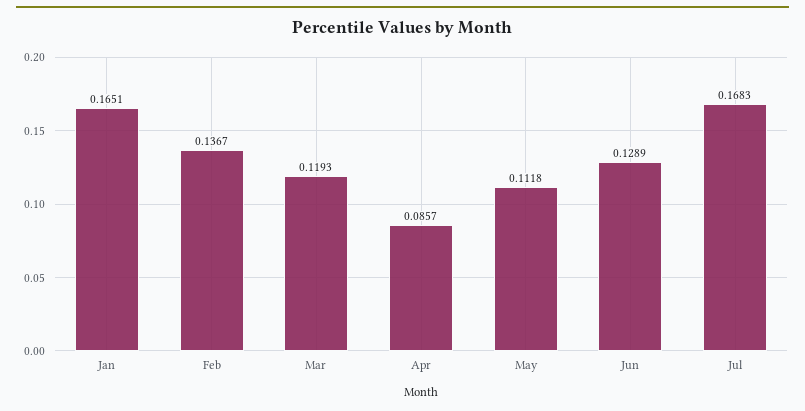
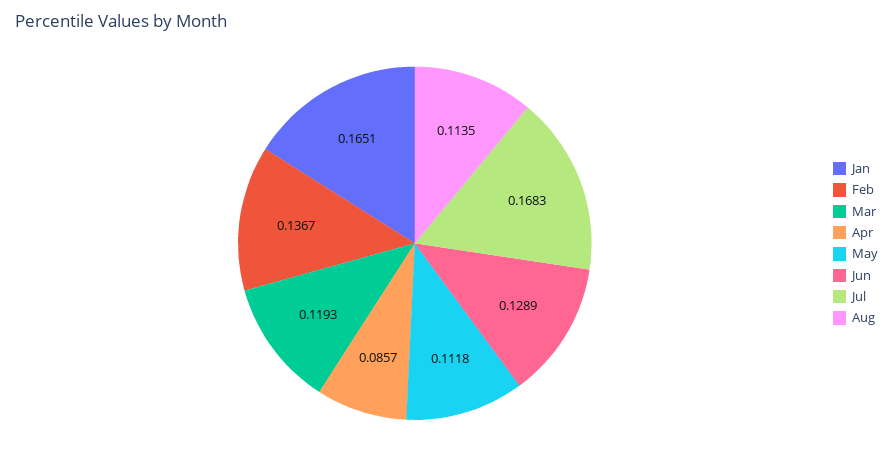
Aug: none -> 0.1135

